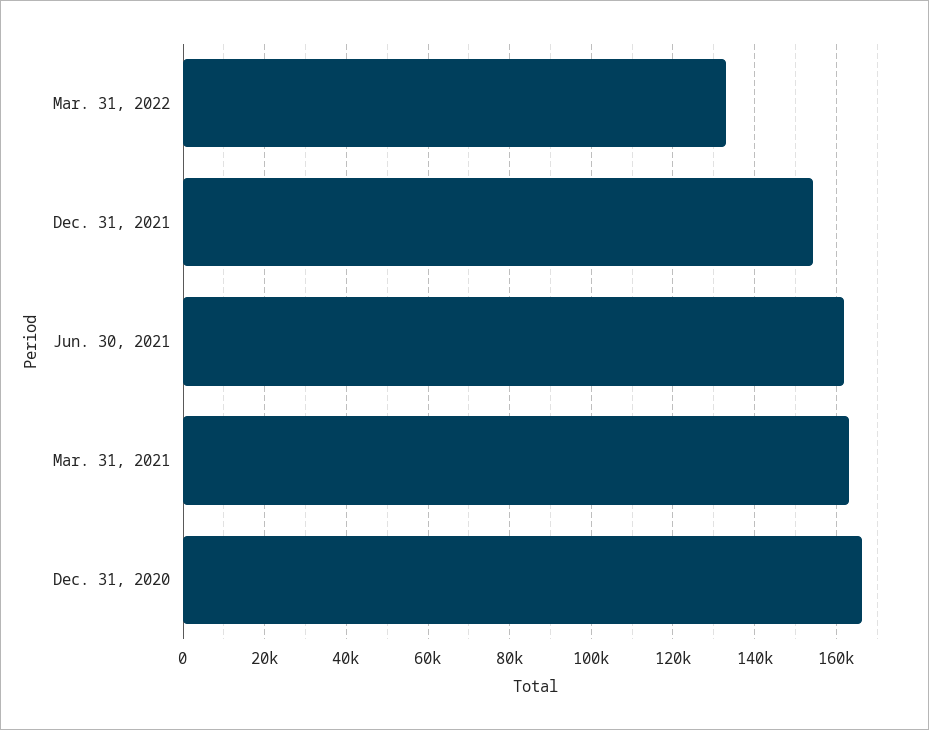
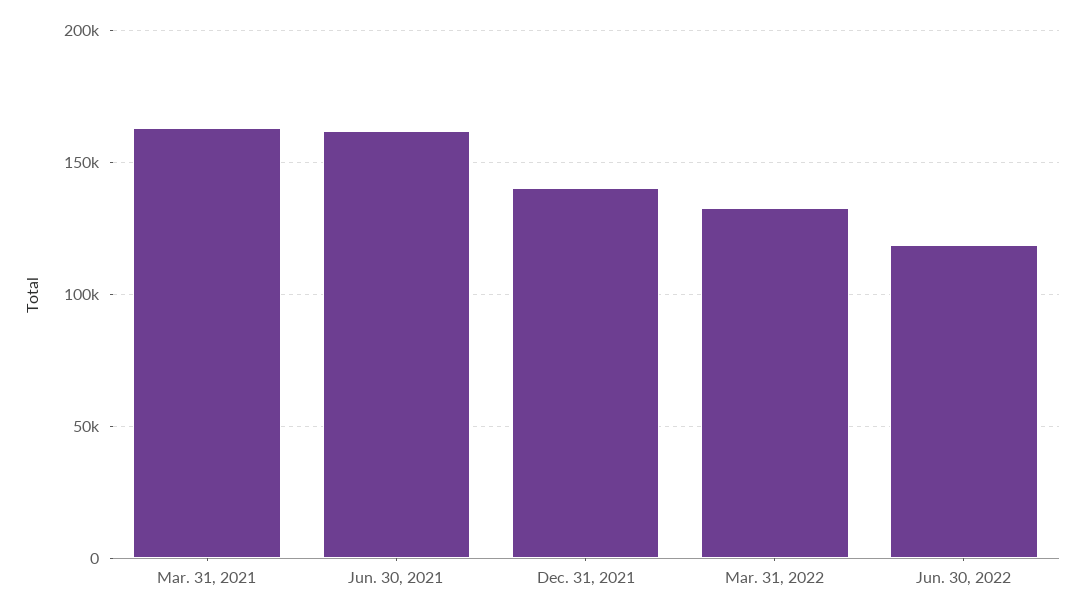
Dec. 31, 2021: 154000 -> 140000
Dec. 31, 2020: 166000 -> none
Jun. 30, 2022: none -> 120000

